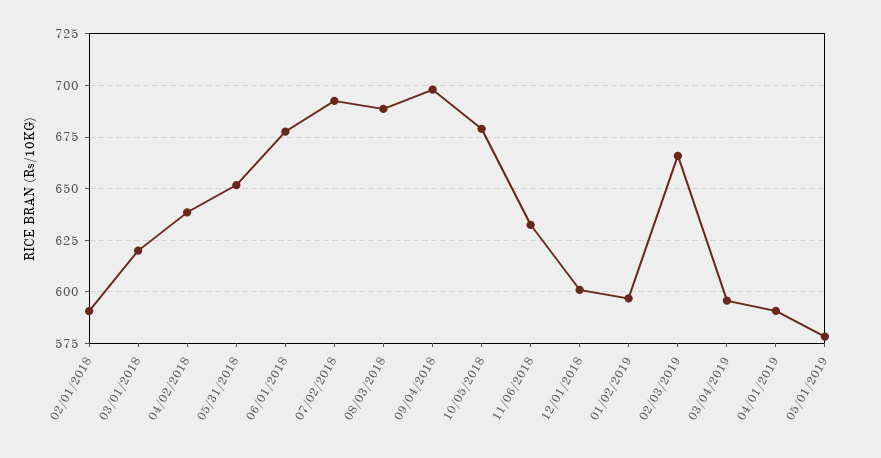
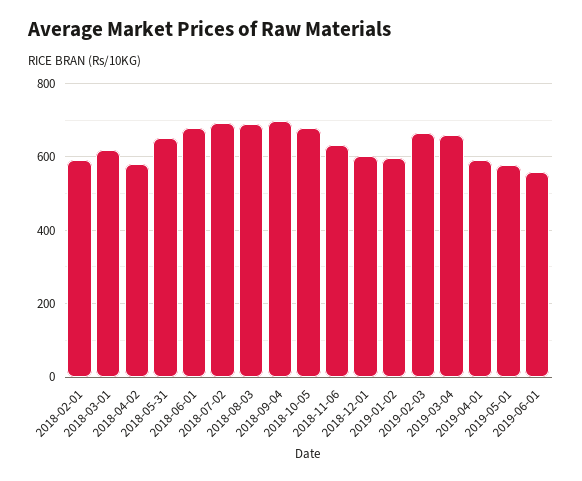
04/02/2018: 640 -> 580
03/04/2019: 595 -> 660
2019-06-01: none -> 560

